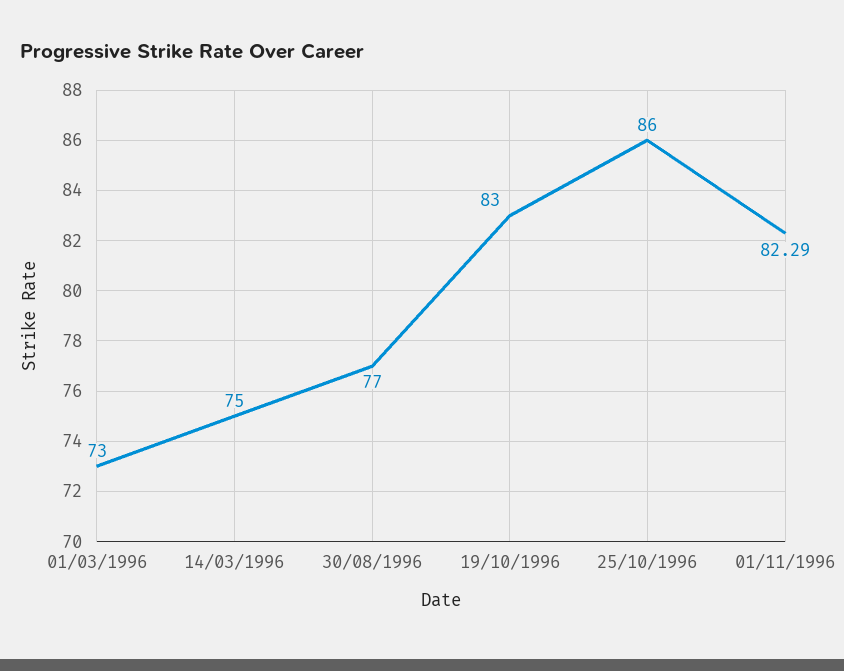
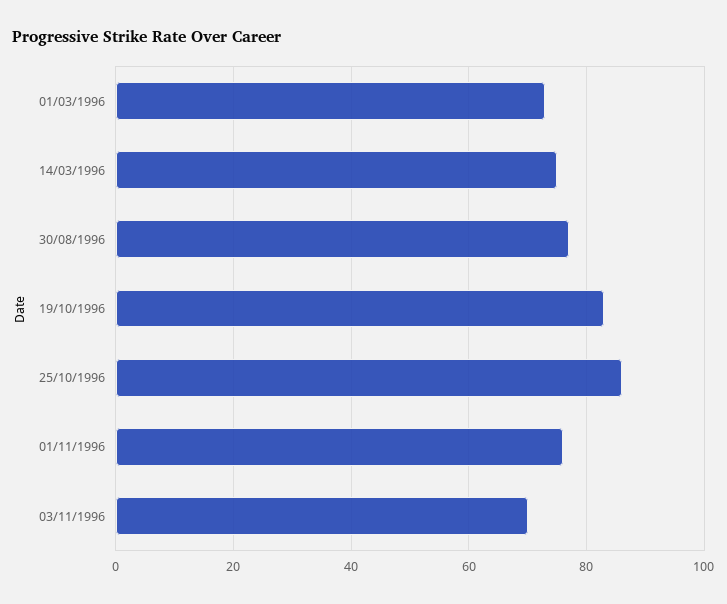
01/11/1996: 82.29 -> 76
03/11/1996: none -> 70

